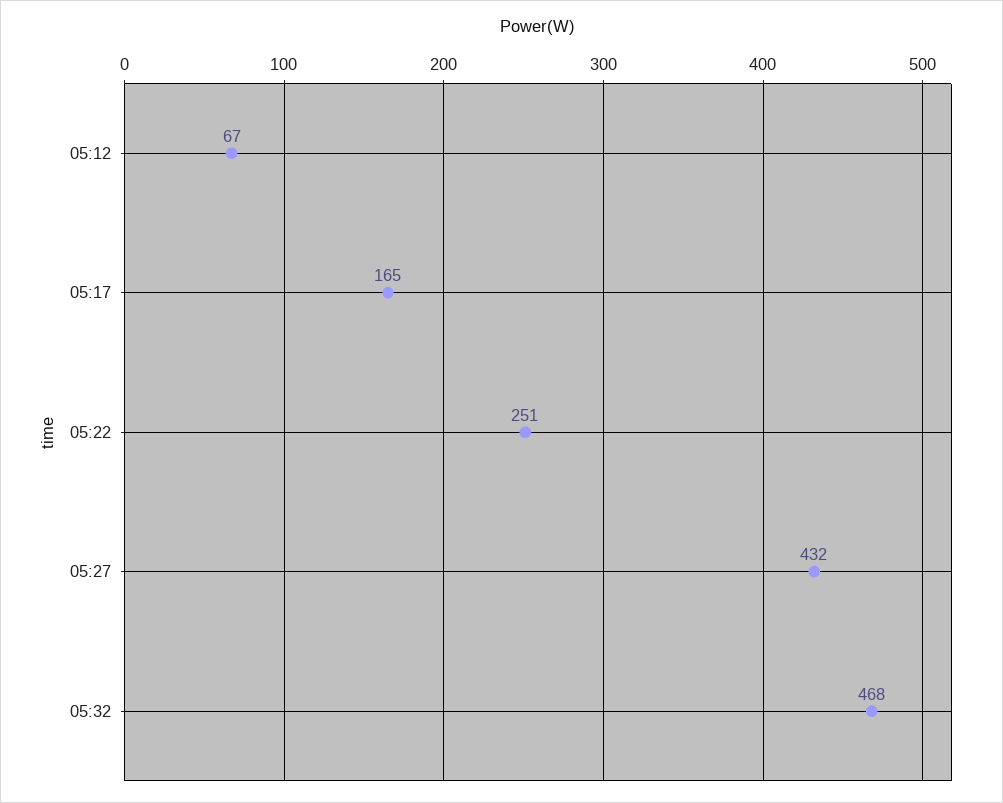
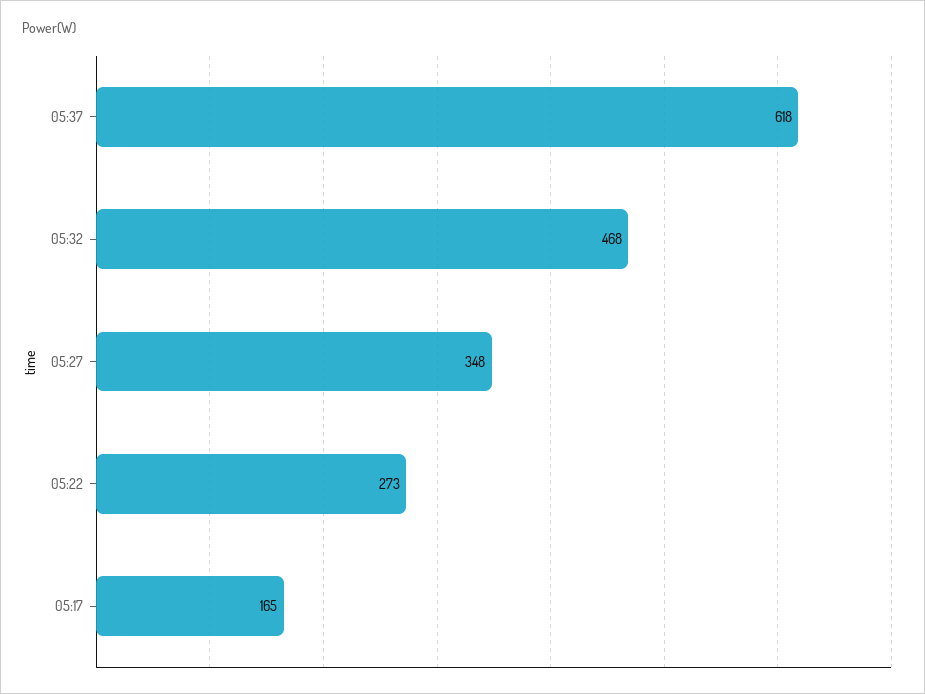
05:12: 67 -> none
05:22: 251 -> 273
05:27: 432 -> 348
05:37: none -> 618

